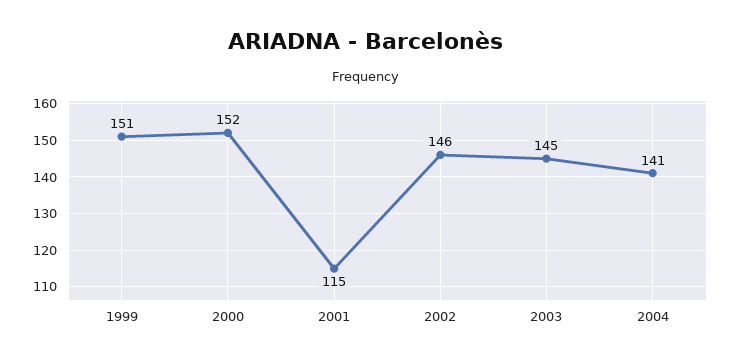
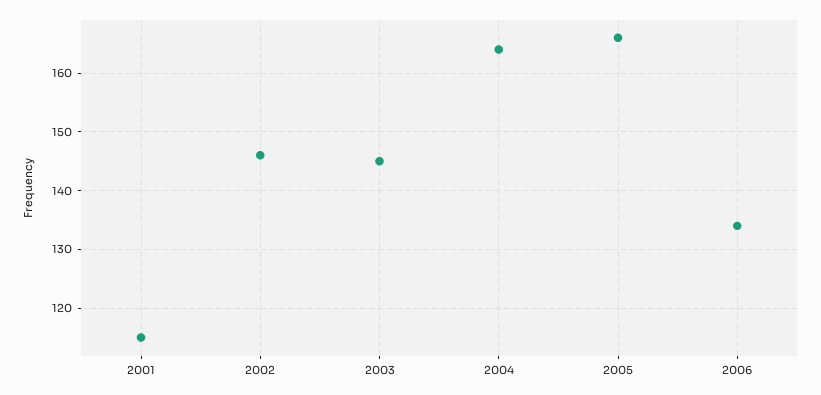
1999: 151 -> none
2000: 152 -> none
2004: 141 -> 165
2005: none -> 165
2006: none -> 135

